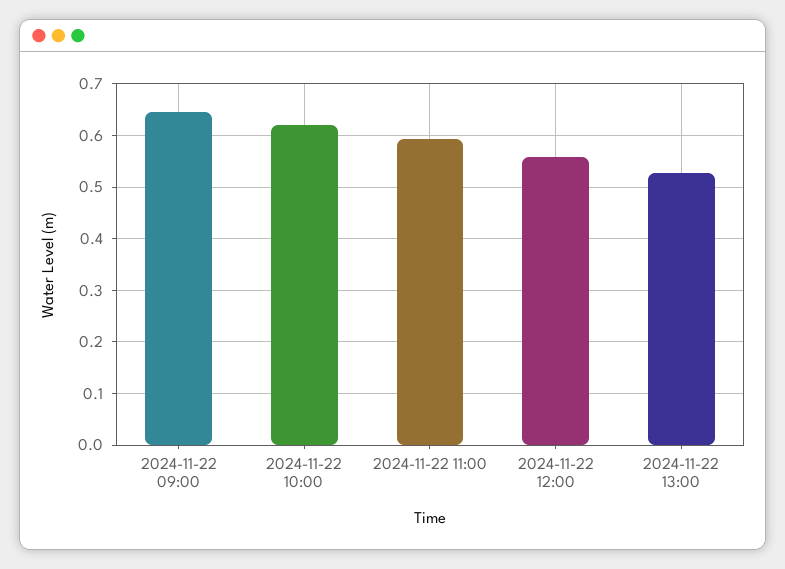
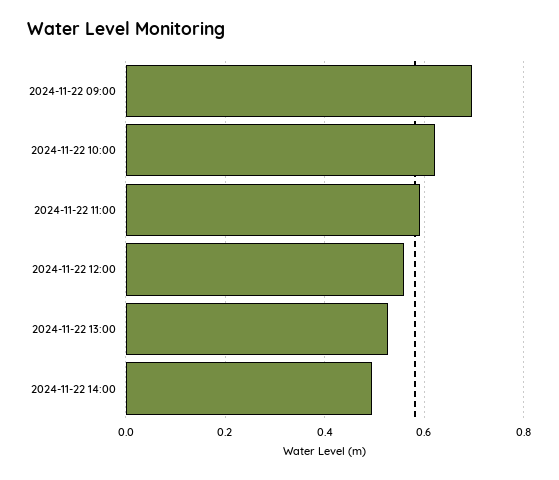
2024-11-22 09:00: 0.64 -> 0.7
2024-11-22 14:00: none -> 0.5

